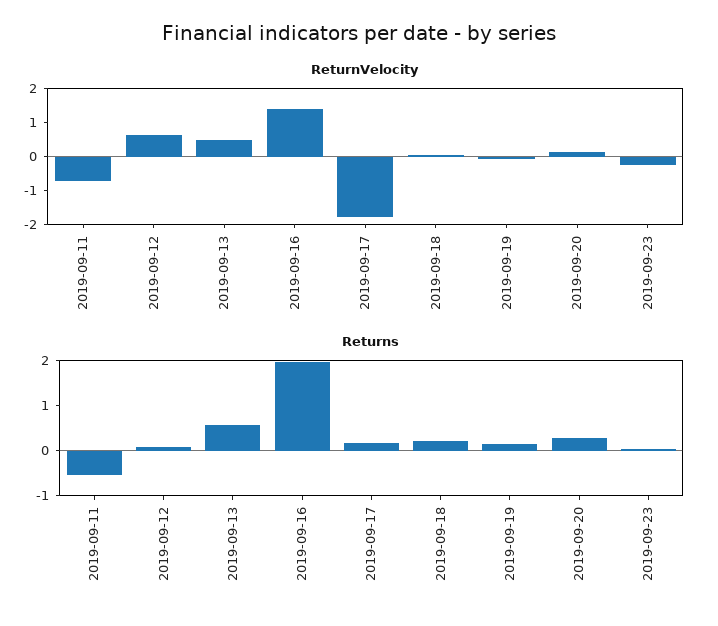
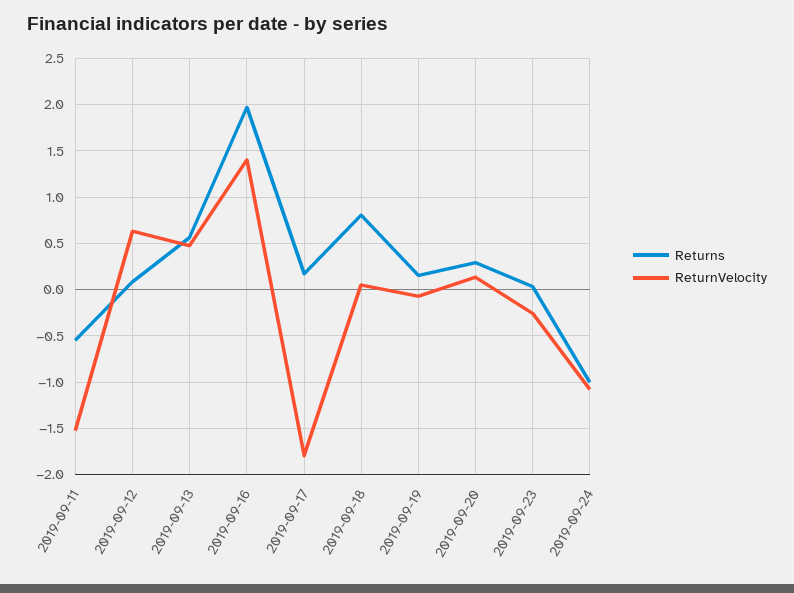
ReturnVelocity, 2019-09-11: -0.75 -> -1.5
Returns, 2019-09-18: 0.2 -> 0.8
Returns, 2019-09-24: none -> -1
ReturnVelocity, 2019-09-24: none -> -1.1

